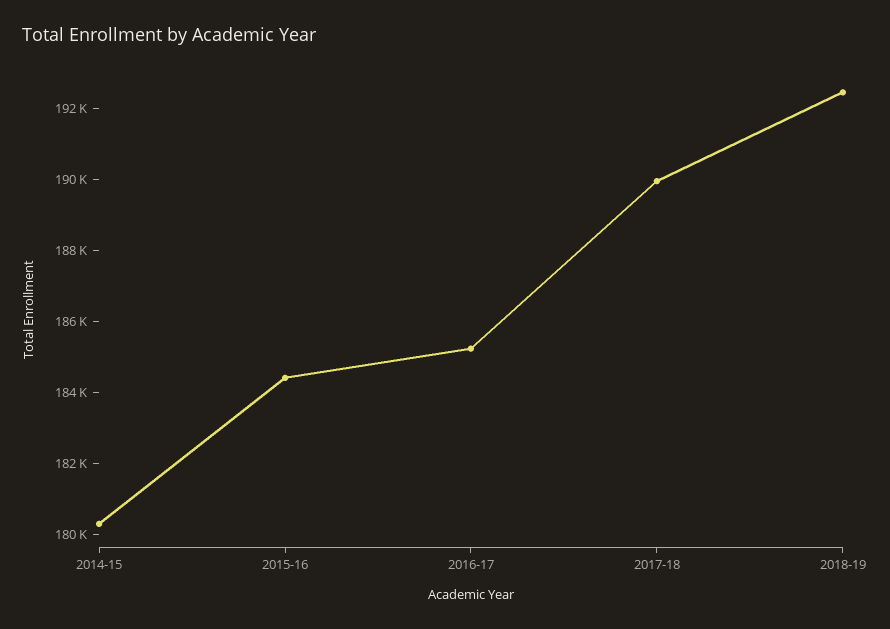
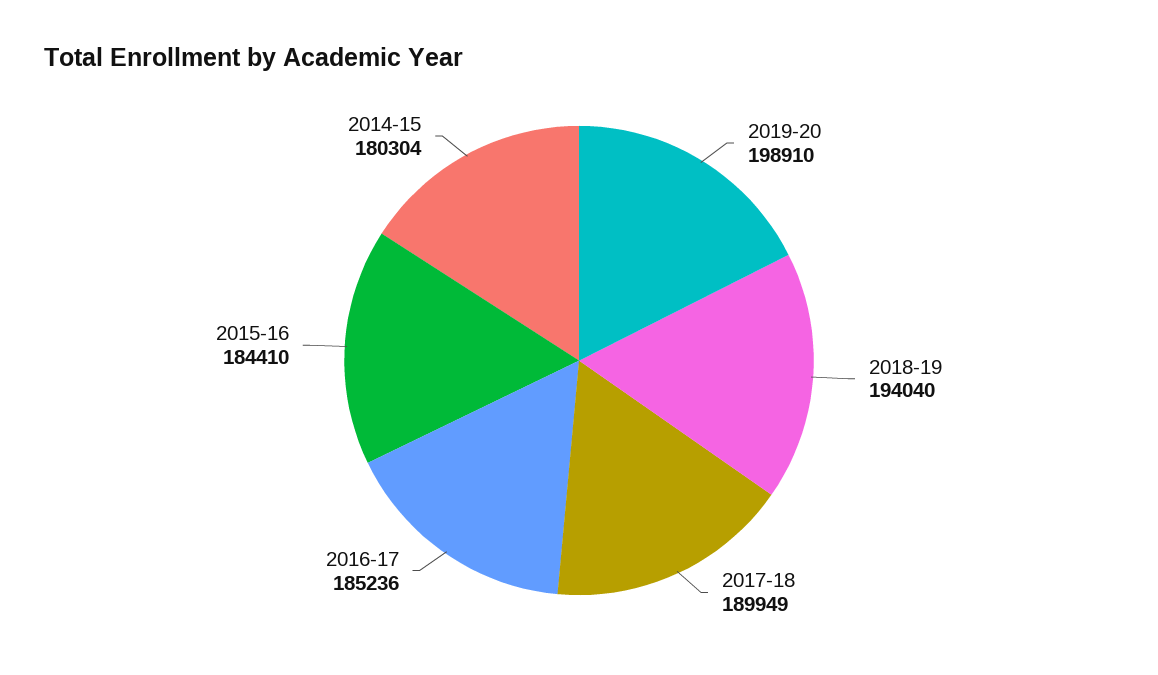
2018-19: 192500 -> 194040
2019-20: none -> 198910

